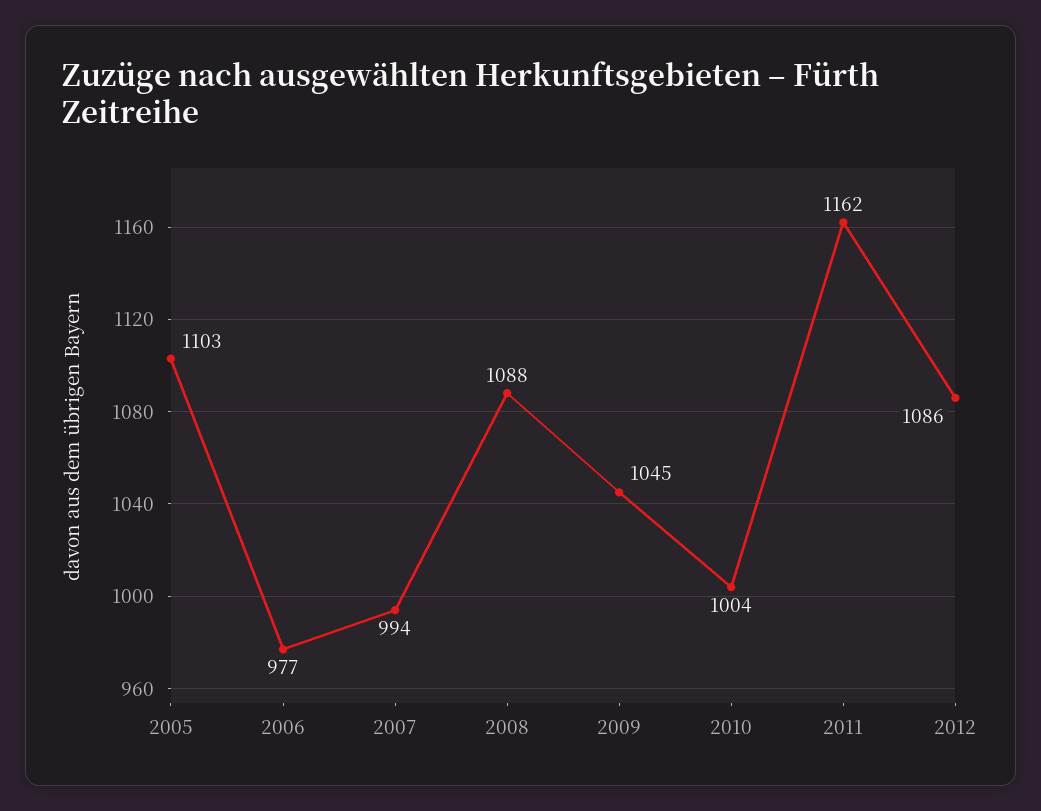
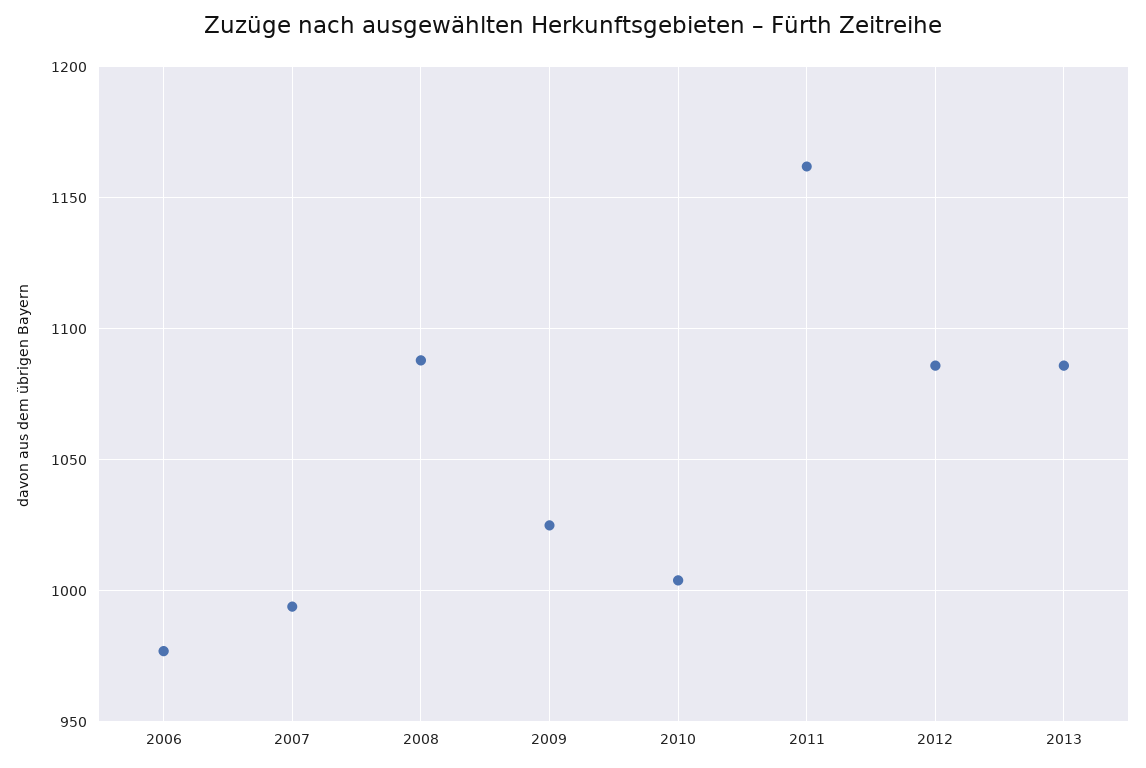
2005: 1103 -> none
2009: 1045 -> 1025
2013: none -> 1085

